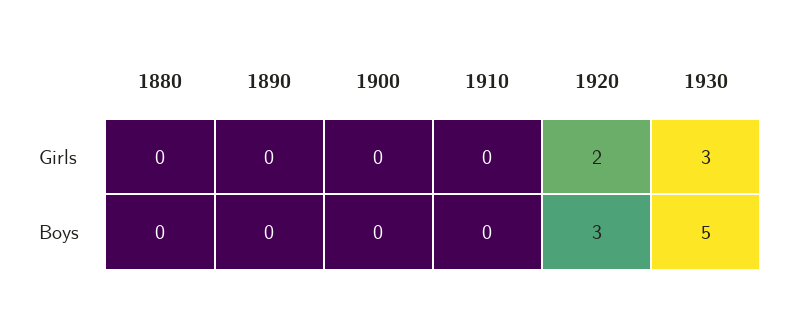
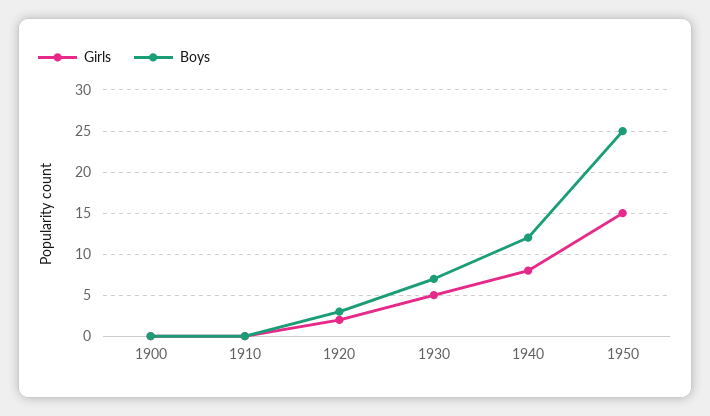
Girls, 1880: 0 -> none
Girls, 1890: 0 -> none
Girls, 1930: 3 -> 5
Boys, 1880: 0 -> none
Boys, 1890: 0 -> none
Boys, 1930: 5 -> 7
Girls, 1940: none -> 8
Boys, 1940: none -> 12
Girls, 1950: none -> 15
Boys, 1950: none -> 25

